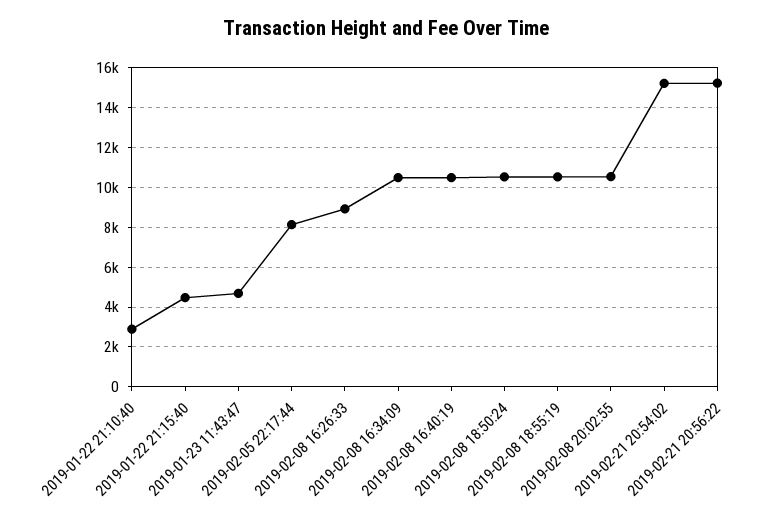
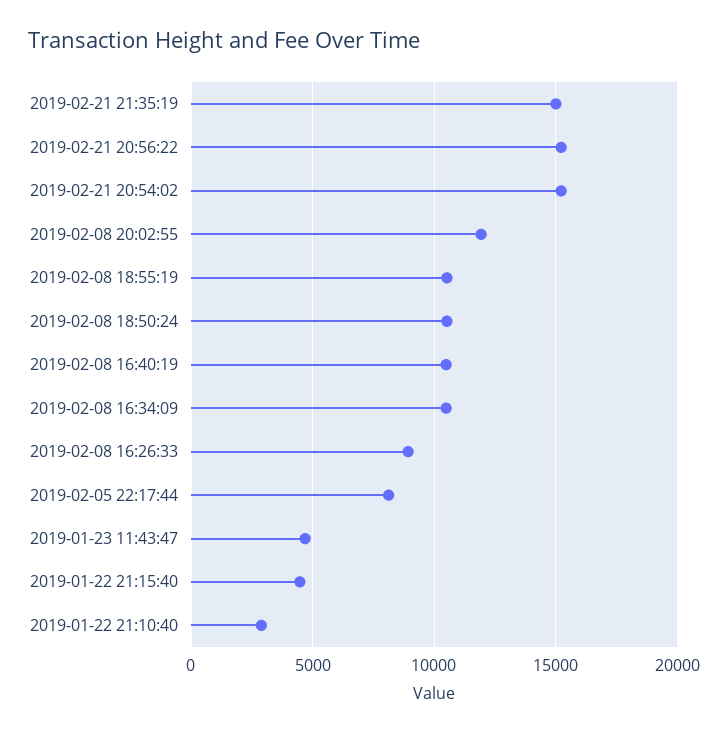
2019-02-08 20:02:55: 10500 -> 12000
2019-02-21 21:35:19: none -> 15000

